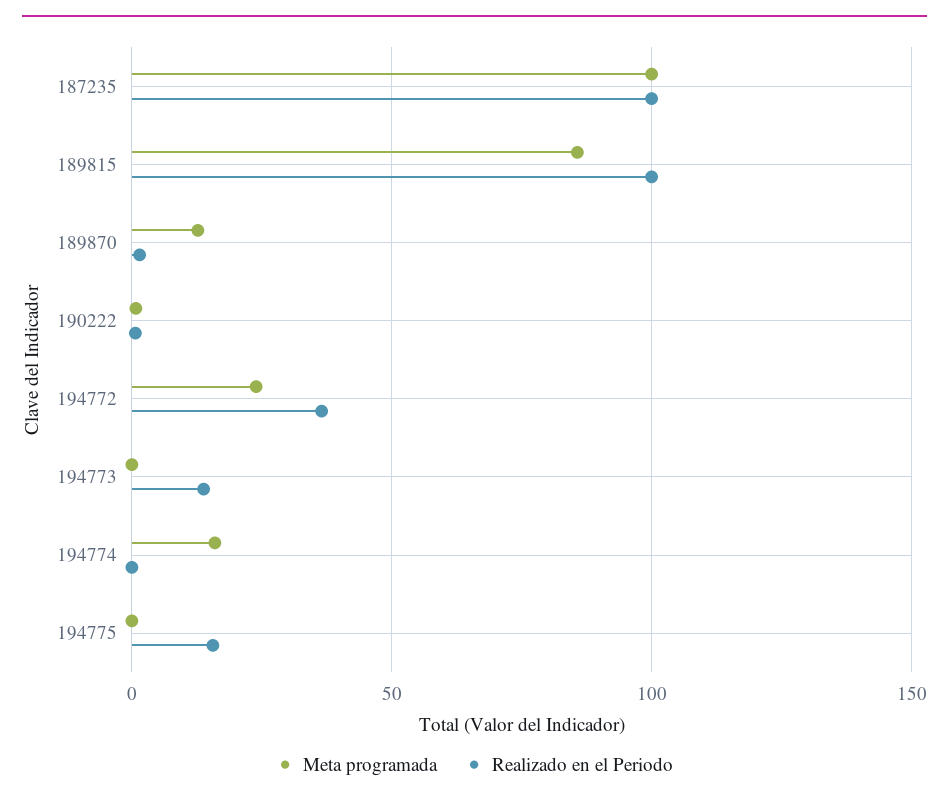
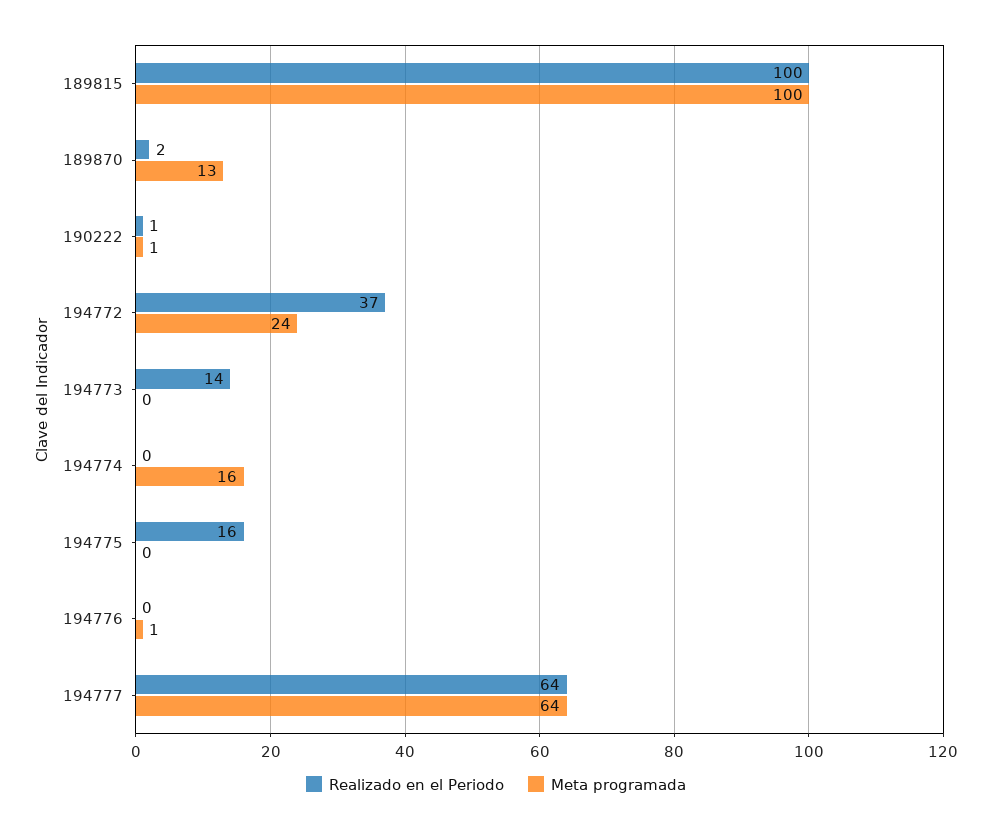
Meta programada, 187235: 100 -> none
Realizado en el Periodo, 187235: 100 -> none
Meta programada, 189815: 85 -> 100
Realizado en el Periodo, 194776: none -> 0
Meta programada, 194776: none -> 1
Realizado en el Periodo, 194777: none -> 64
Meta programada, 194777: none -> 64

